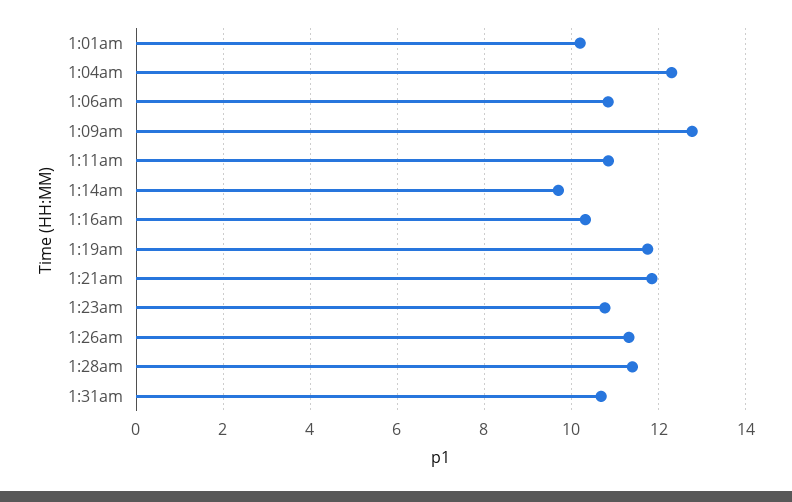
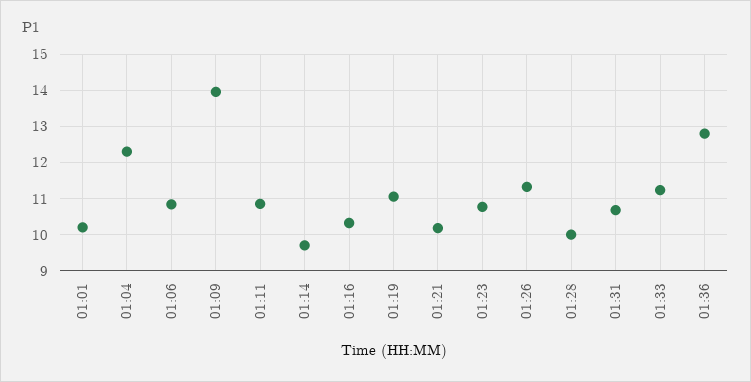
1:09am: 12.8 -> 14
1:19am: 11.8 -> 11
1:21am: 11.8 -> 10.2
1:28am: 11.4 -> 10
01:33: none -> 11.2
01:36: none -> 12.8

